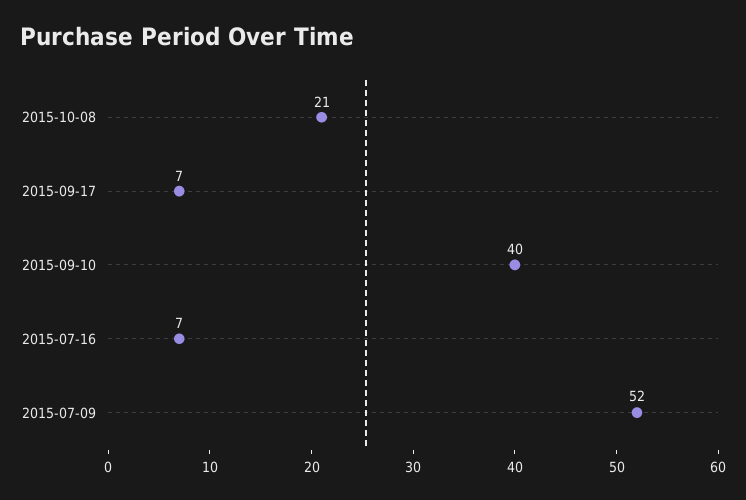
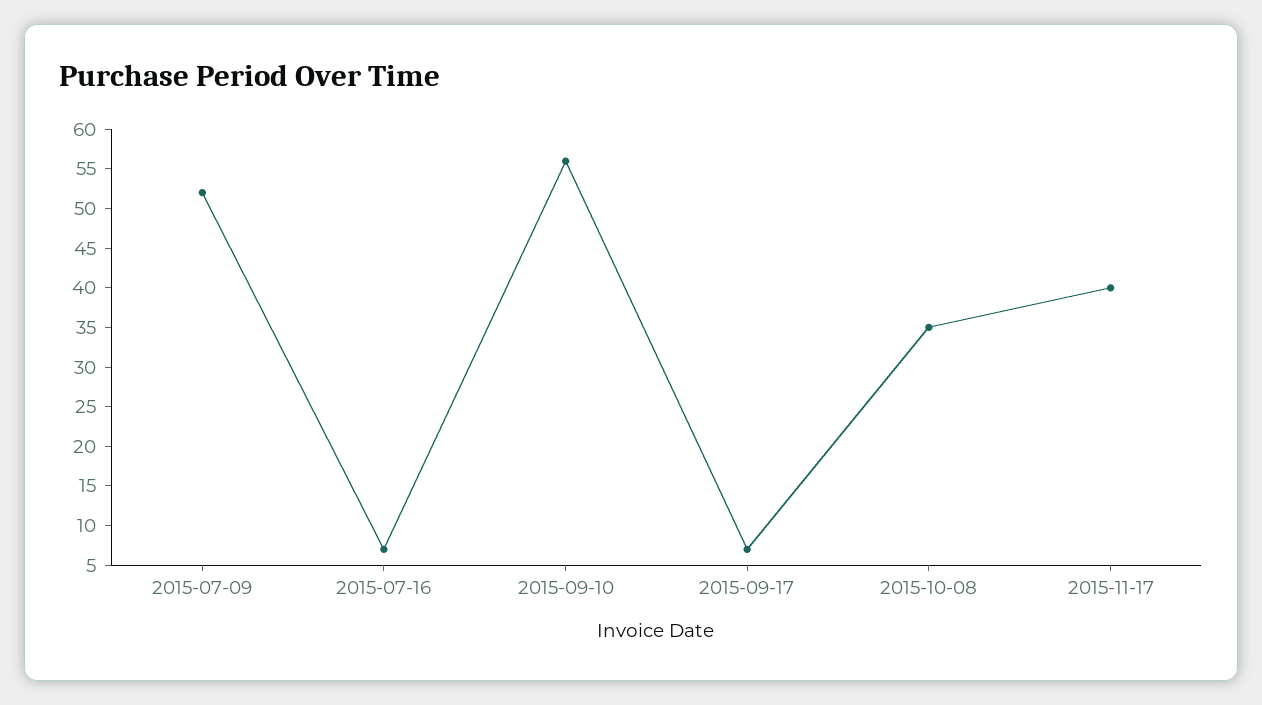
2015-10-08: 21 -> 35
2015-09-10: 40 -> 55
2015-11-17: none -> 40

